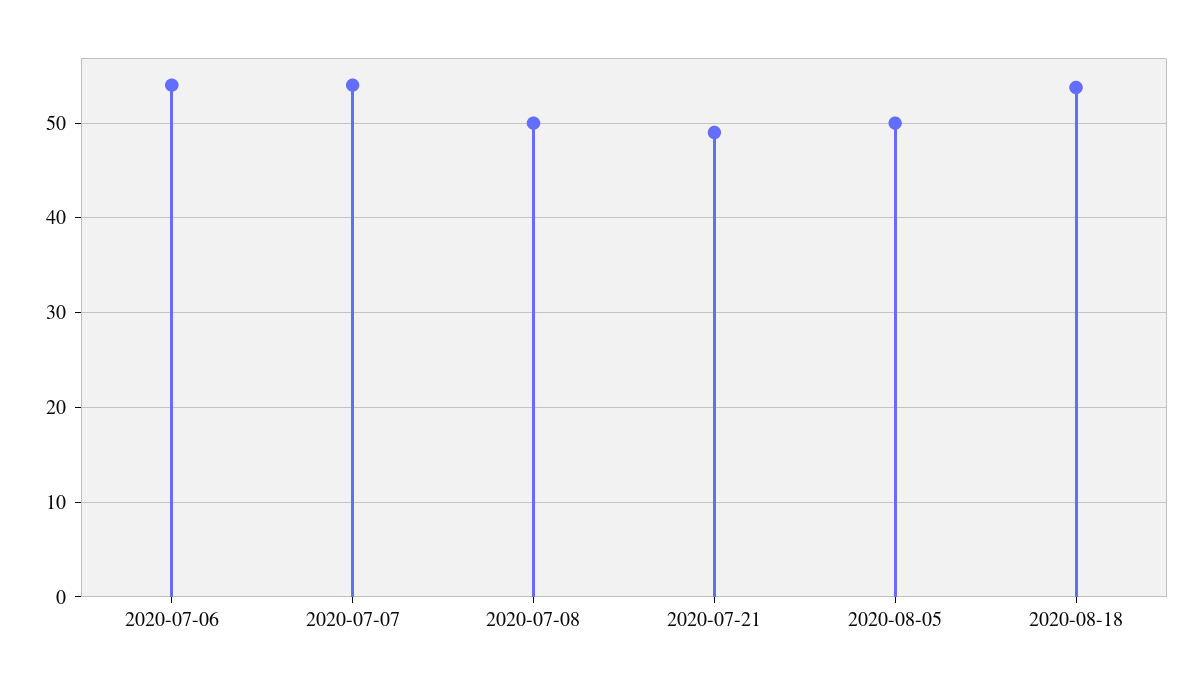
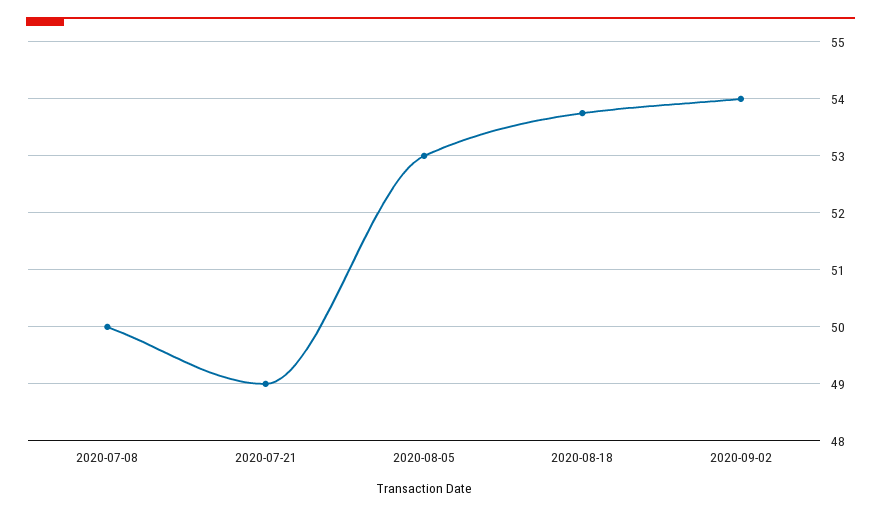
2020-07-06: 54 -> none
2020-07-07: 54 -> none
2020-08-05: 50 -> 53
2020-09-02: none -> 54

